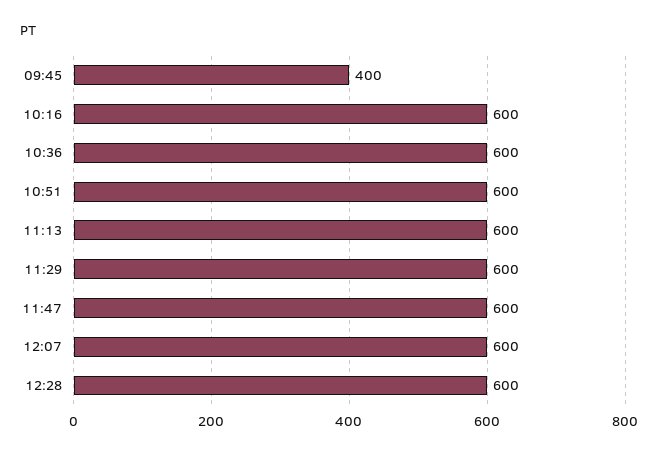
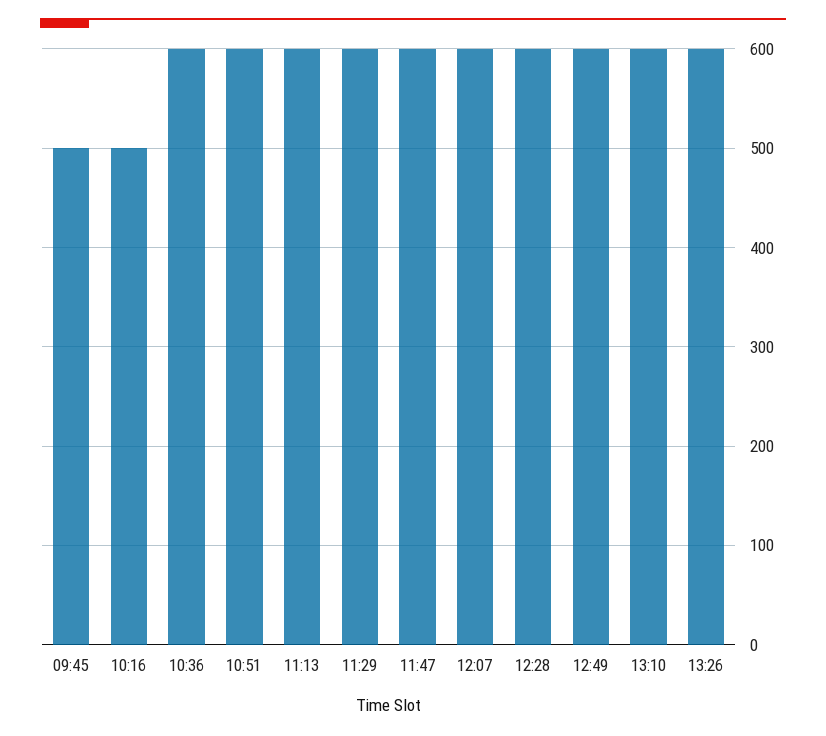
09:45: 400 -> 500
10:16: 600 -> 500
12:49: none -> 600
13:10: none -> 600
13:26: none -> 600

